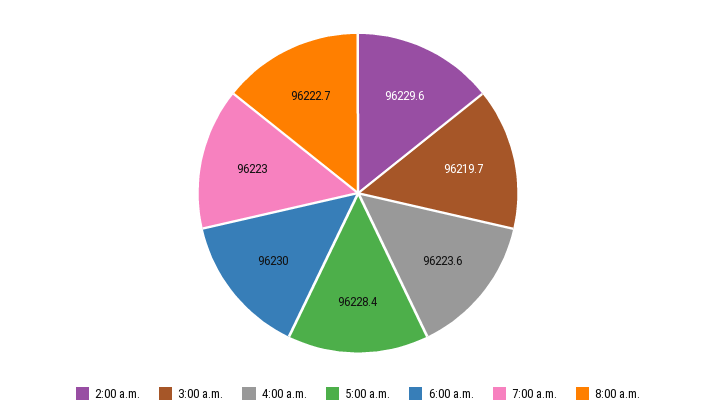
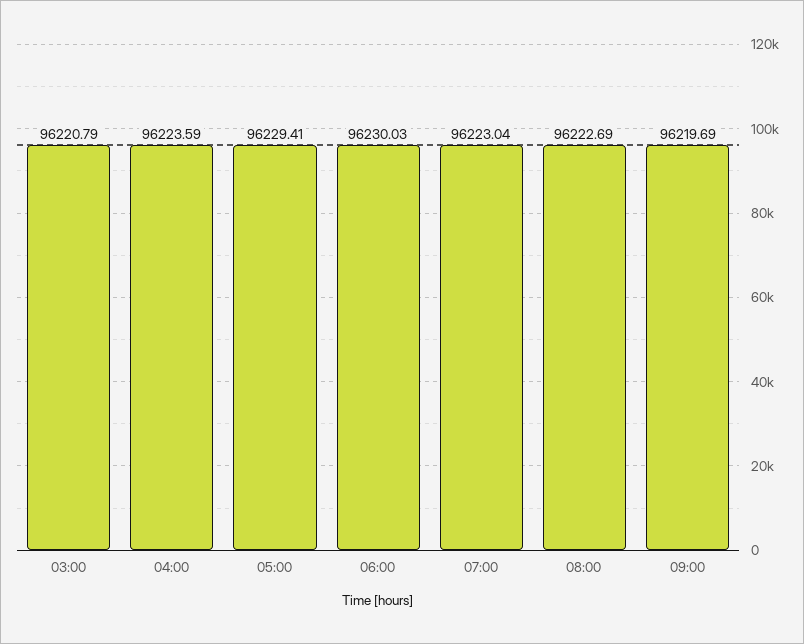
2:00 a.m.: 96229.6 -> none
3:00 a.m.: 96219.7 -> 96220.79
5:00 a.m.: 96228.4 -> 96229.41
09:00: none -> 96219.69

